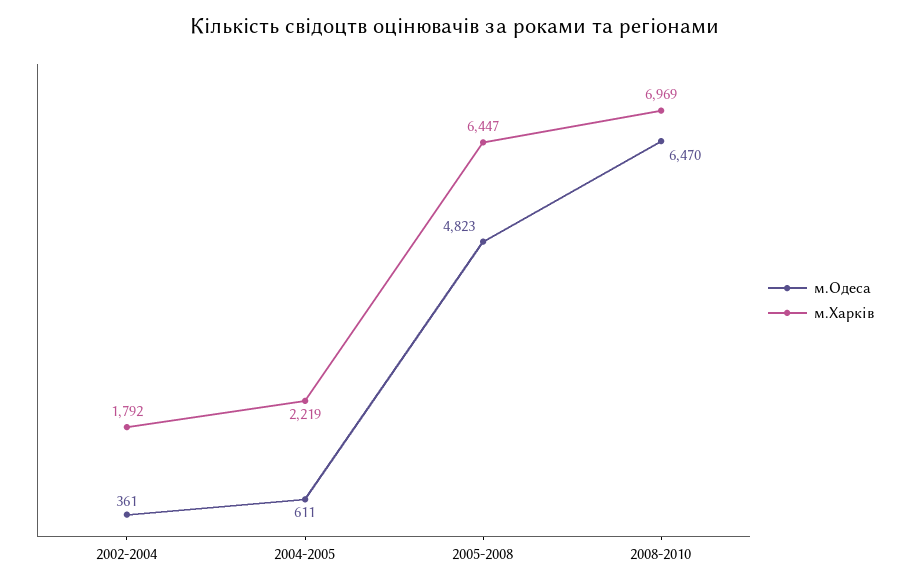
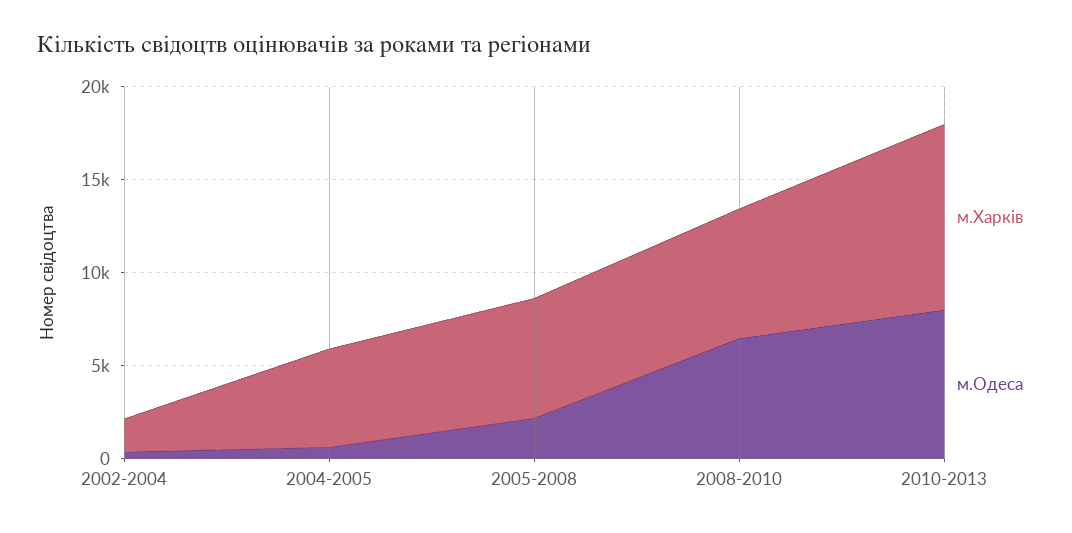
м.Харків, 2004-2005: 2219 -> 5000
м.Одеса, 2005-2008: 4823 -> 2000
м.Харків, 2010-2013: none -> 10000
м.Одеса, 2010-2013: none -> 8000

